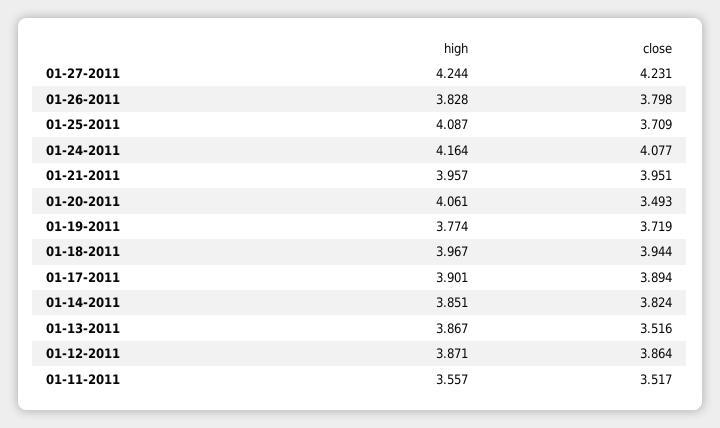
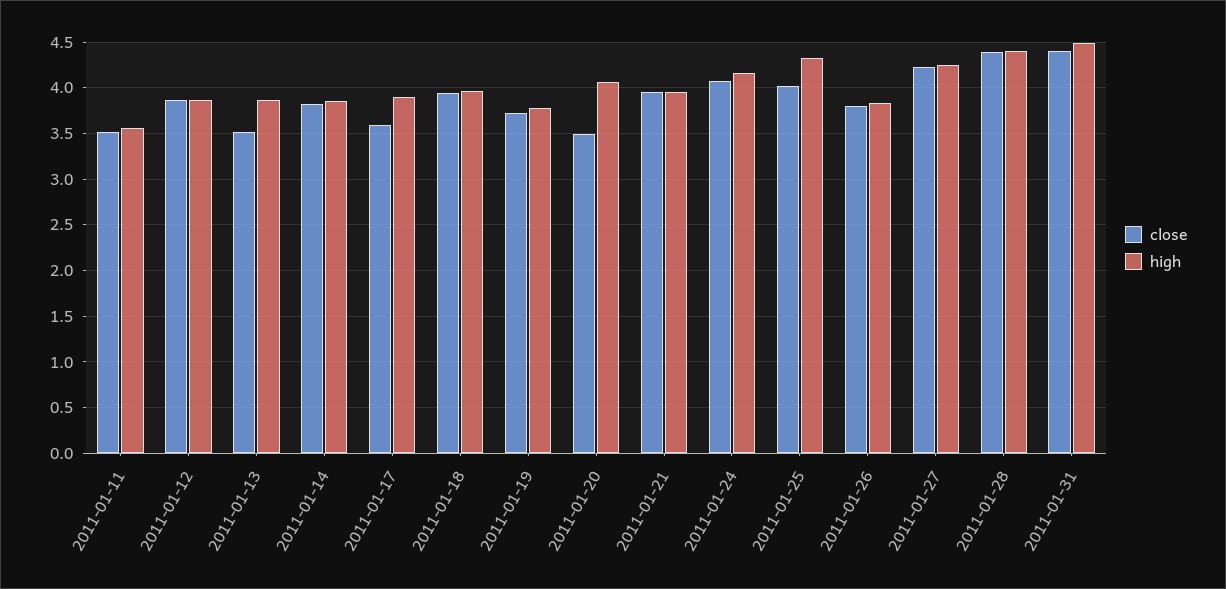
high, 01-25-2011: 4.087 -> 4.3
close, 01-25-2011: 3.709 -> 4
close, 01-17-2011: 3.894 -> 3.6
close, 2011-01-28: none -> 4.4
high, 2011-01-28: none -> 4.4
close, 2011-01-31: none -> 4.4
high, 2011-01-31: none -> 4.5

